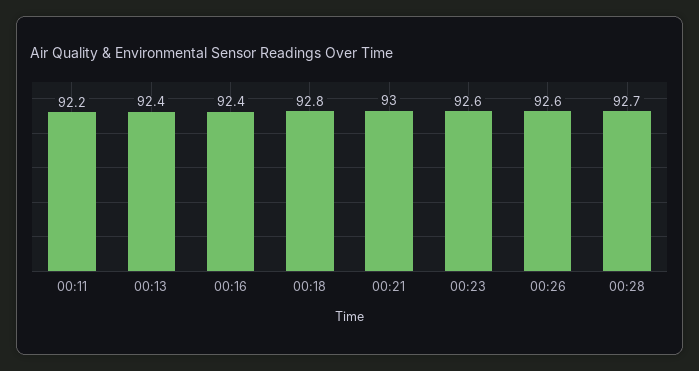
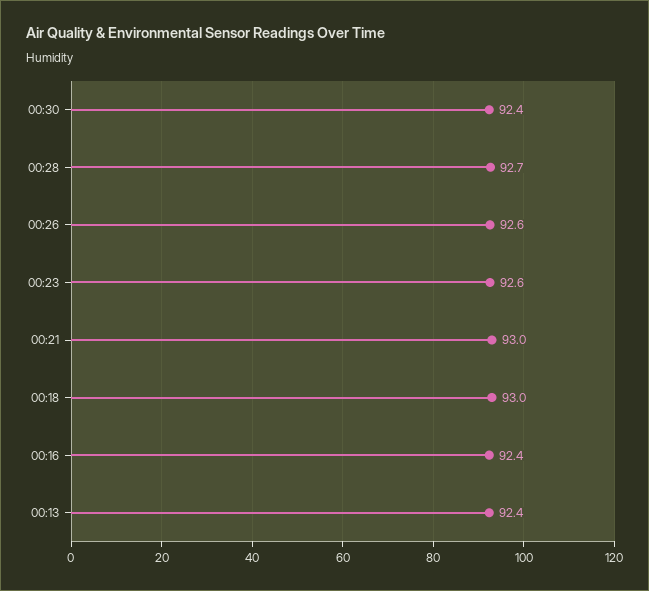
00:11: 92.2 -> none
00:18: 92.8 -> 93
00:30: none -> 92.4

